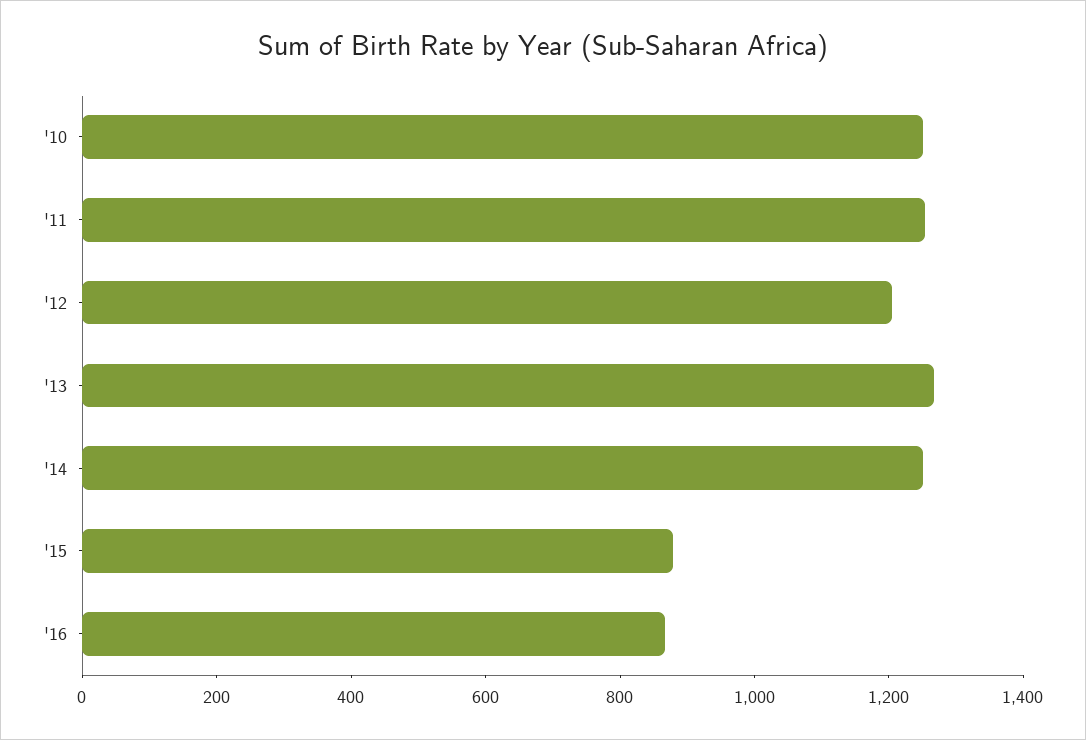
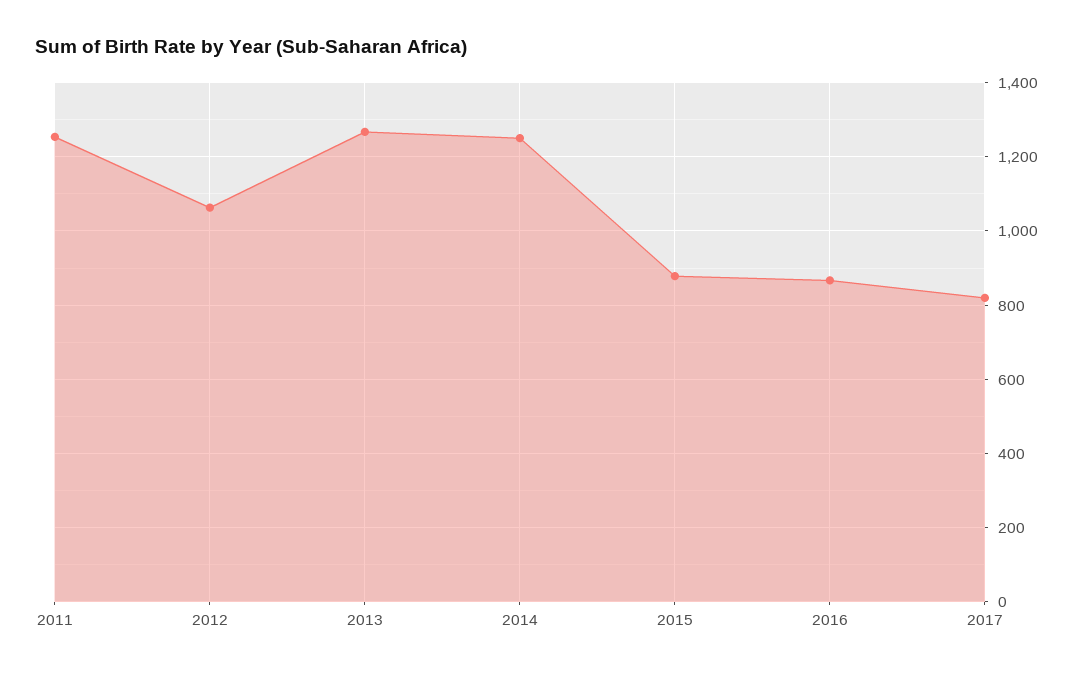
'10: 1250 -> none
'12: 1200 -> 1060
2017: none -> 820

